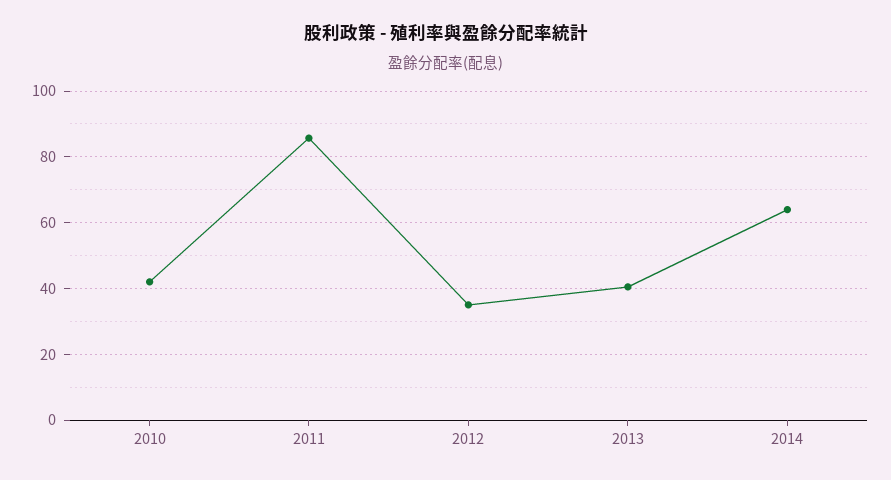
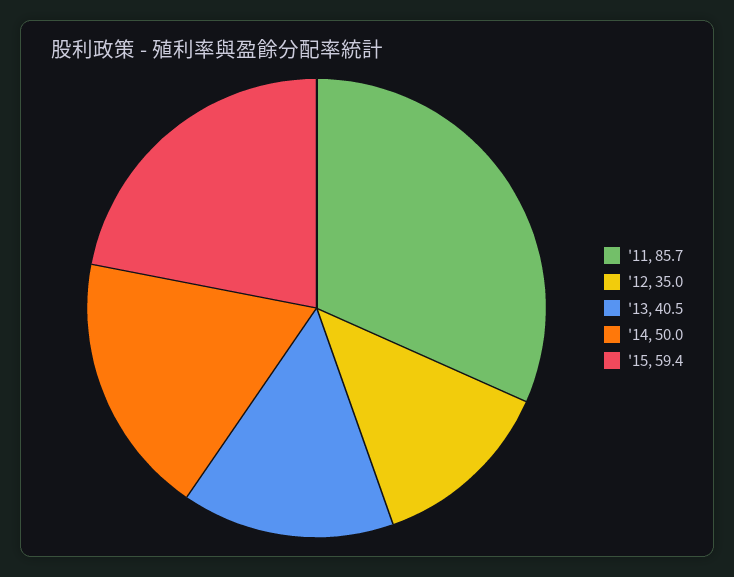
2010: 42 -> none
2014: 64 -> 50
'15: none -> 59.4

